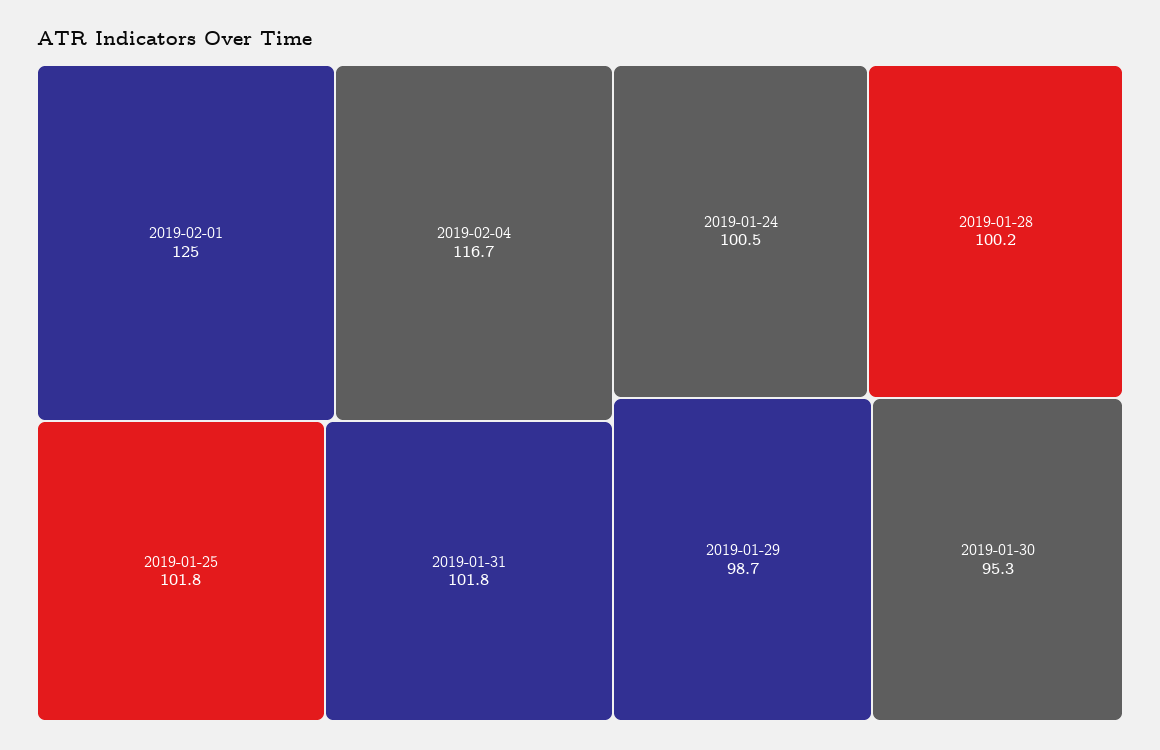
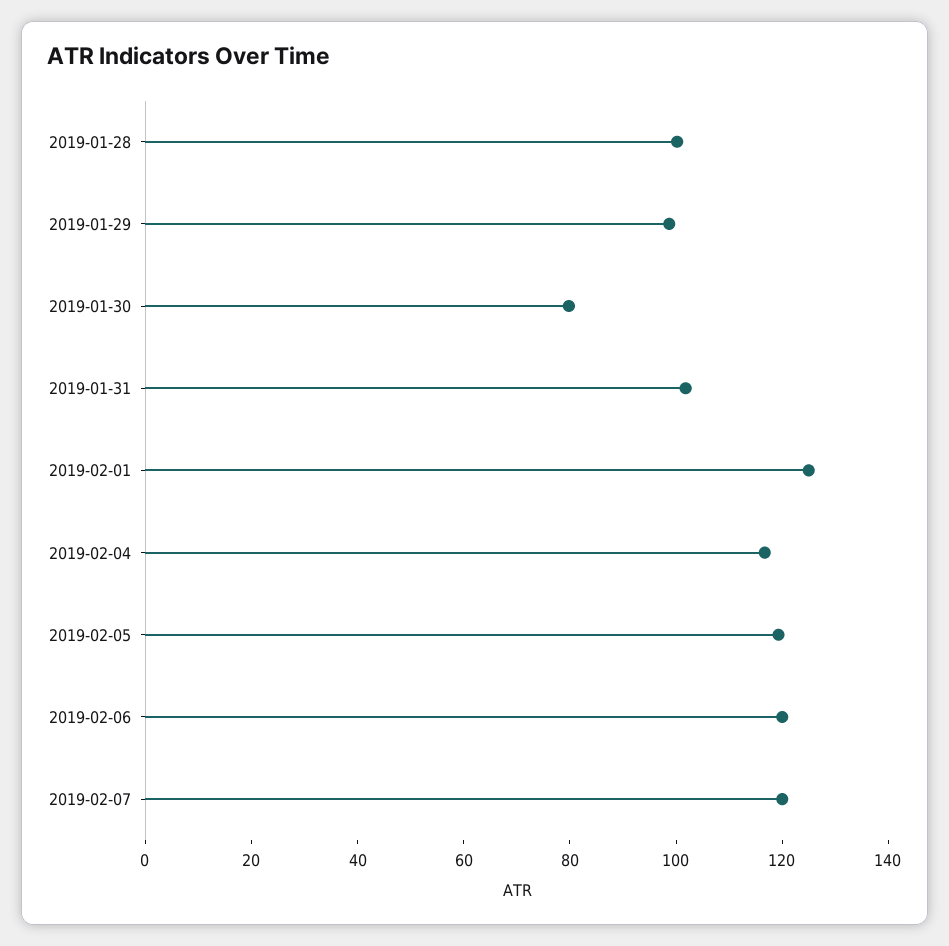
2019-01-25: 101.8 -> none
2019-01-24: 100.5 -> none
2019-01-30: 95.3 -> 80
2019-02-05: none -> 120
2019-02-06: none -> 120
2019-02-07: none -> 120

